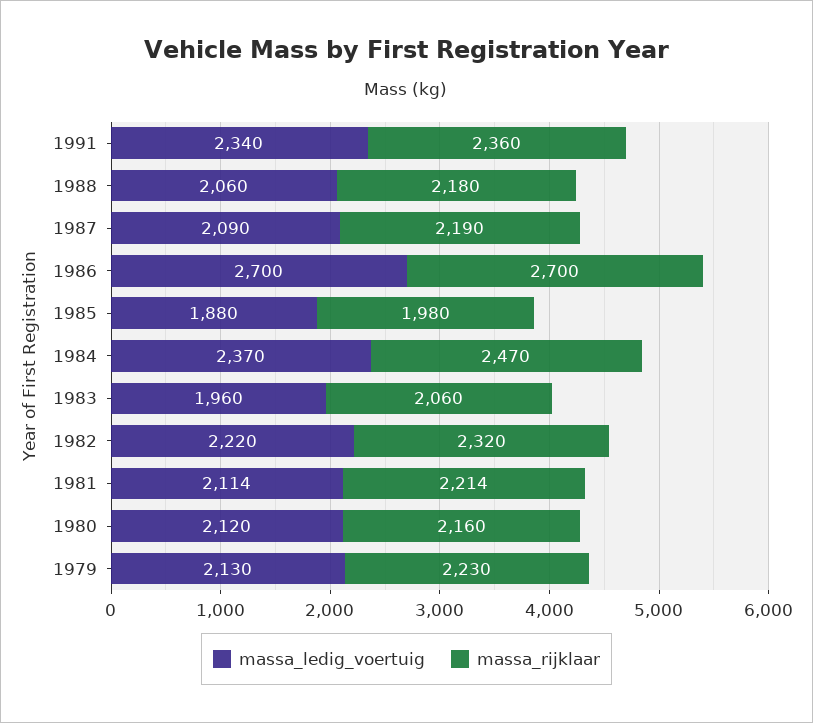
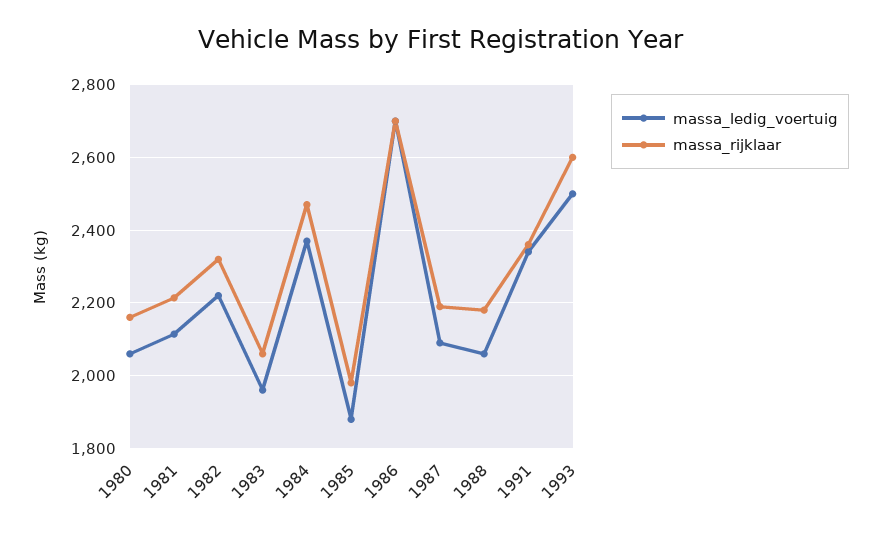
massa_ledig_voertuig, 1980: 2120 -> 2060
massa_ledig_voertuig, 1979: 2130 -> none
massa_rijklaar, 1979: 2230 -> none
massa_ledig_voertuig, 1993: none -> 2500
massa_rijklaar, 1993: none -> 2600

